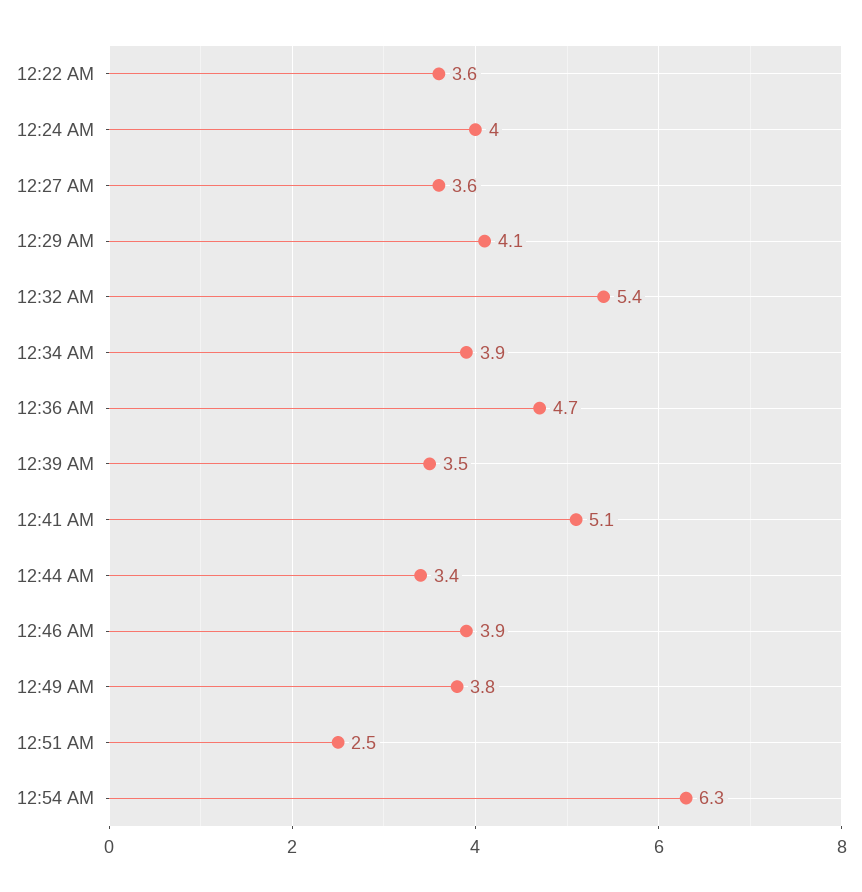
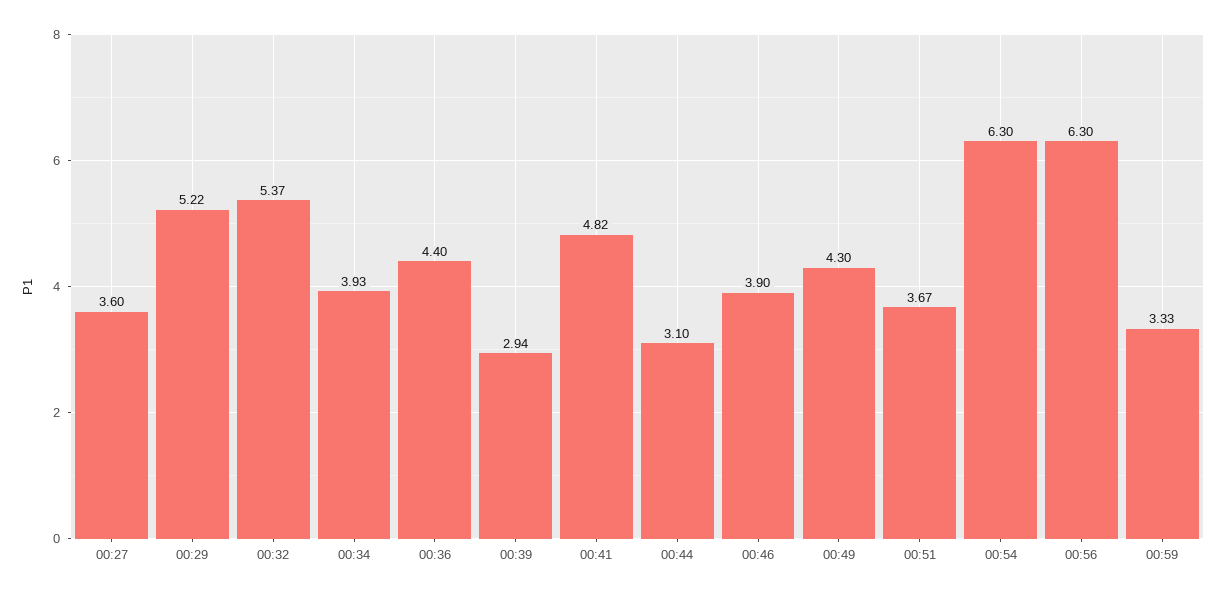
12:22 AM: 3.6 -> none
12:24 AM: 4 -> none
12:29 AM: 4.1 -> 5.22
12:36 AM: 4.7 -> 4.4
12:39 AM: 3.5 -> 2.94
12:41 AM: 5.1 -> 4.82
12:44 AM: 3.4 -> 3.1
12:49 AM: 3.8 -> 4.3
12:51 AM: 2.5 -> 3.67
00:56: none -> 6.3
00:59: none -> 3.33

